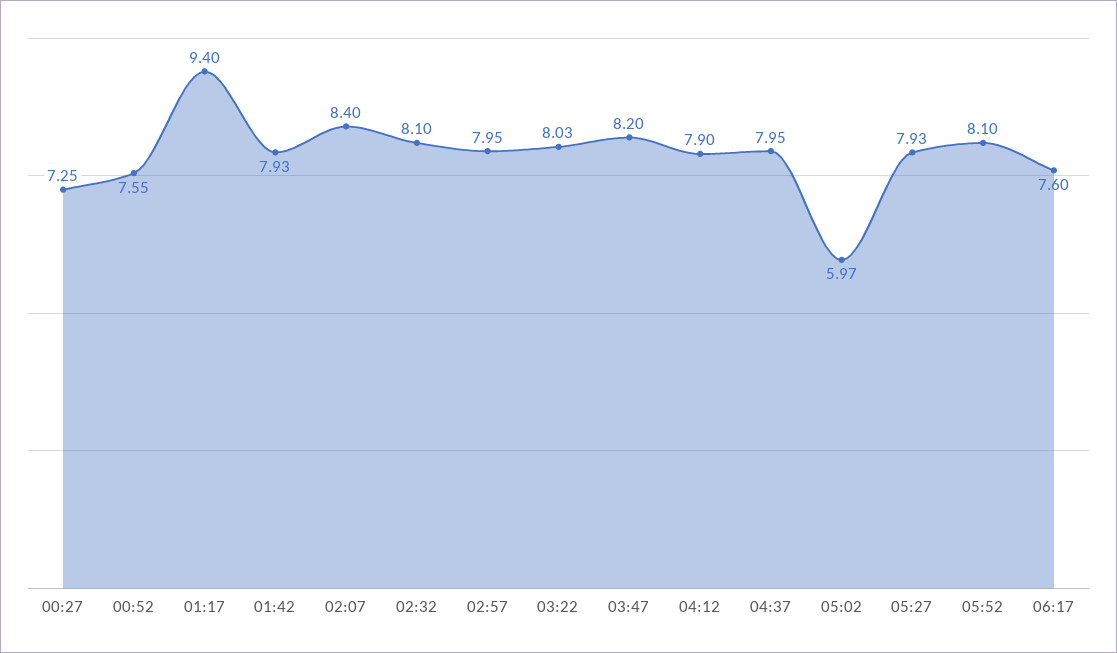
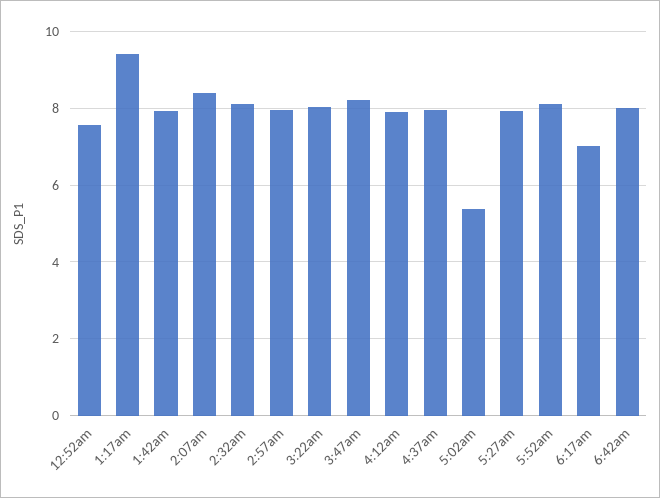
00:27: 7.25 -> none
05:02: 5.97 -> 5.4
06:17: 7.6 -> 7
6:42am: none -> 8

